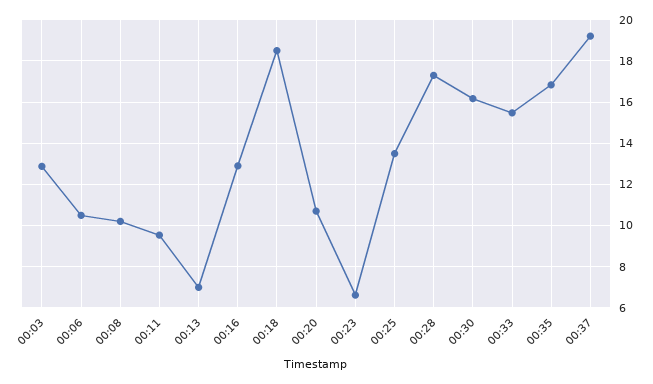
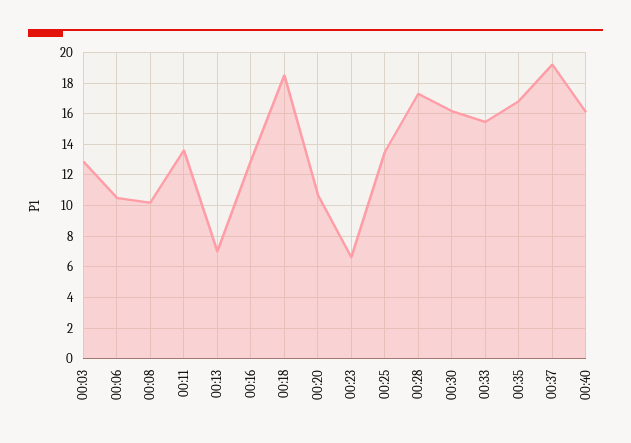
00:11: 9.5 -> 13.5
00:40: none -> 16

